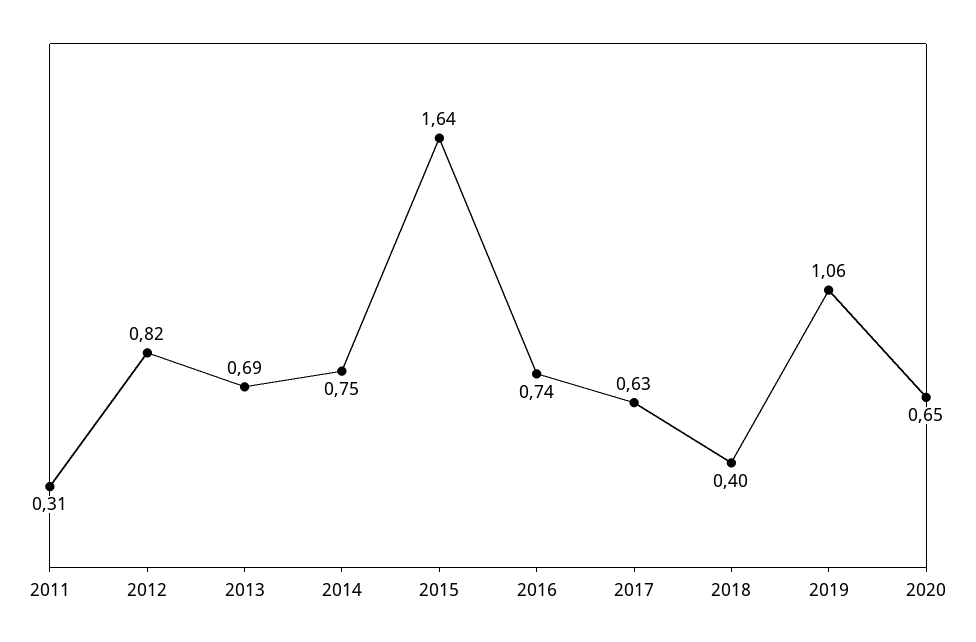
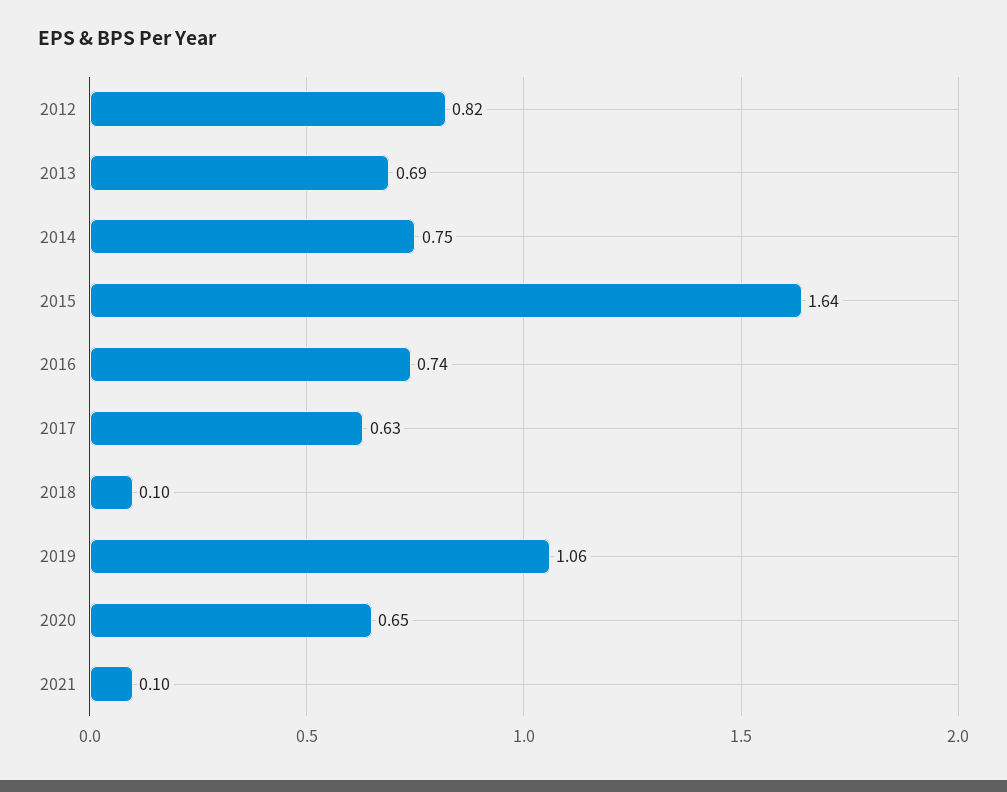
2011: 0.31 -> none
2018: 0.4 -> 0.1
2021: none -> 0.1

